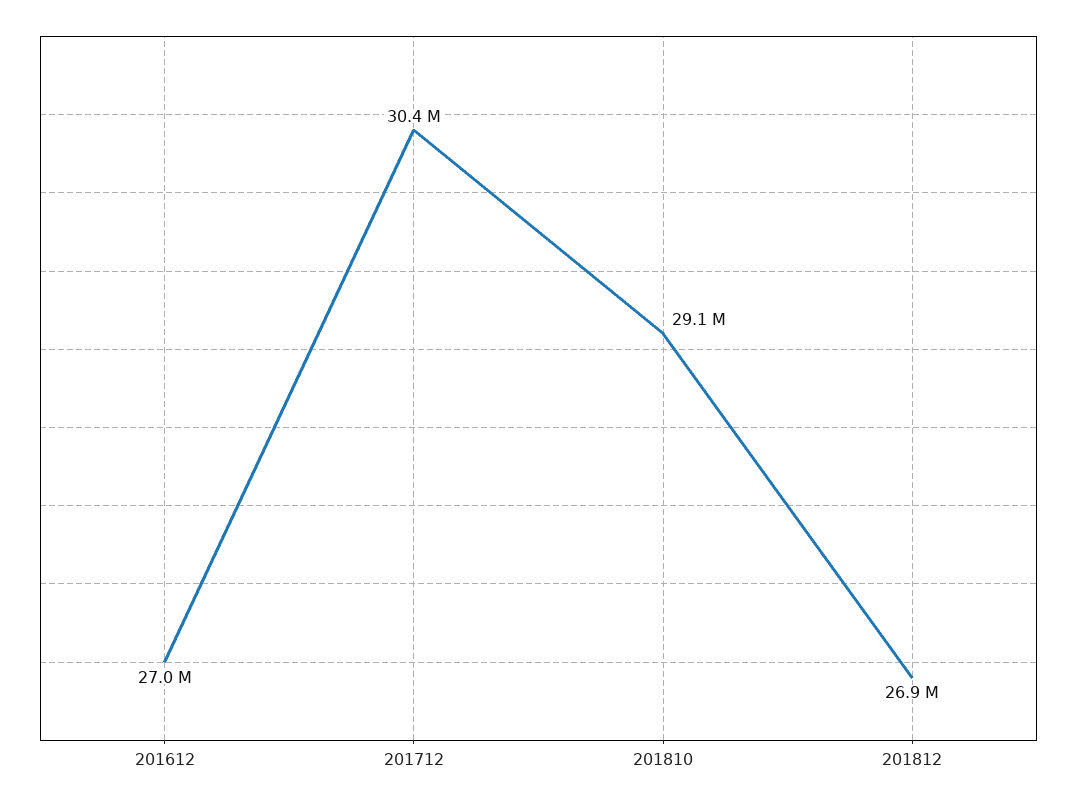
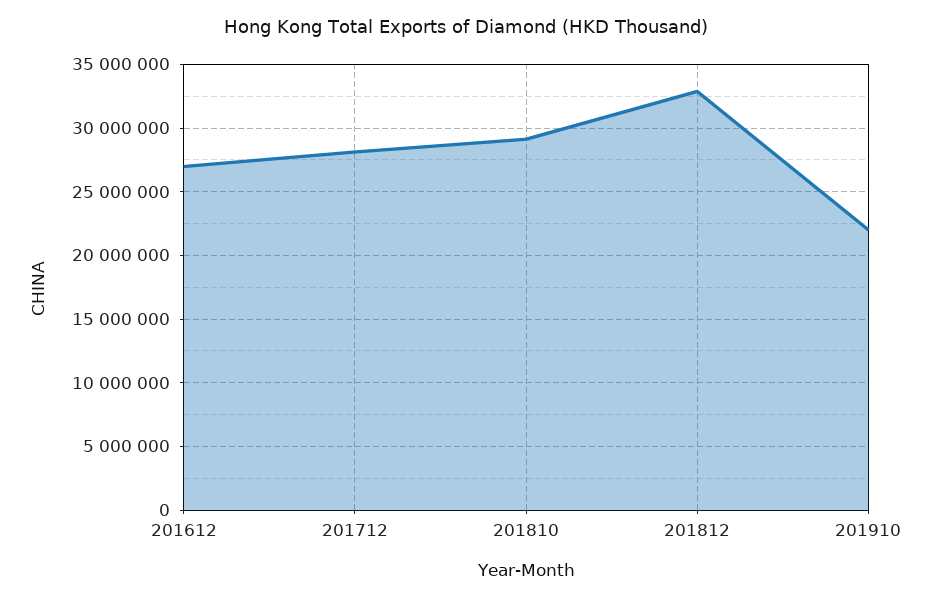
201712: 30400000 -> 28000000
201812: 26900000 -> 33000000
201910: none -> 22000000

